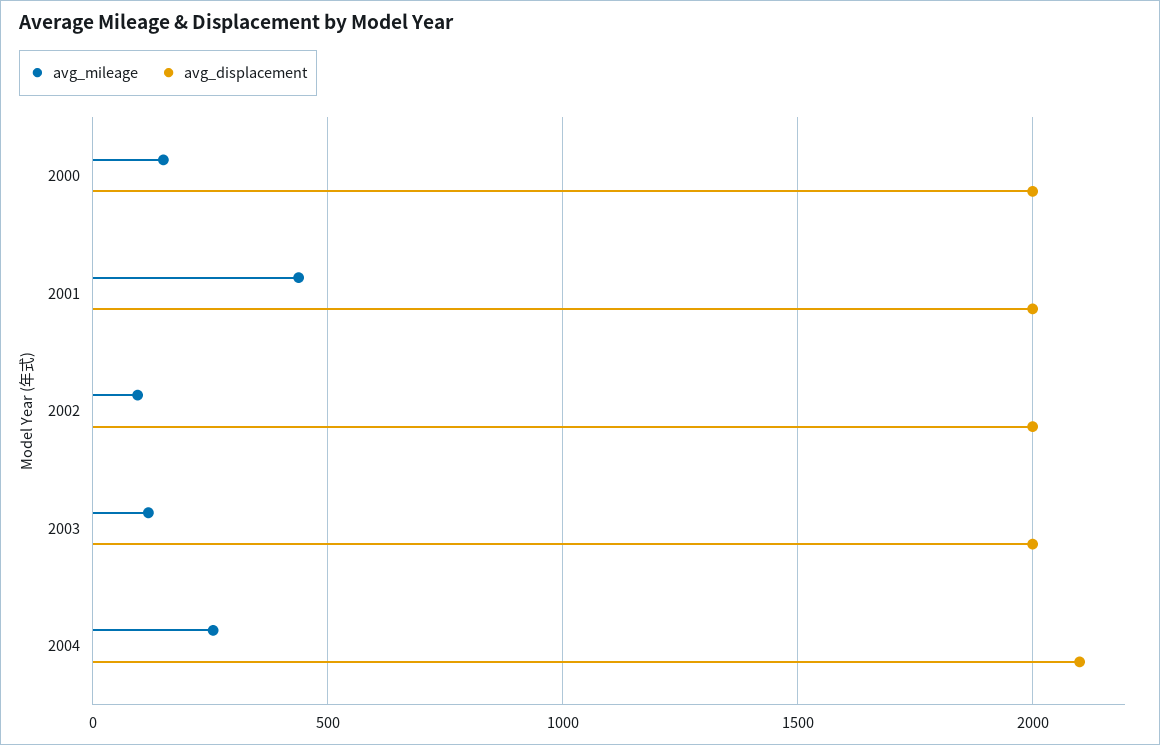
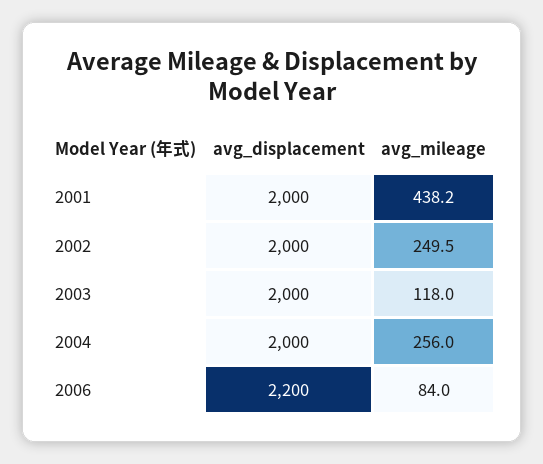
avg_mileage, 2000: 150 -> none
avg_displacement, 2000: 2000 -> none
avg_mileage, 2002: 100 -> 249.5
avg_displacement, 2004: 2100 -> 2000
avg_displacement, 2006: none -> 2200
avg_mileage, 2006: none -> 84

